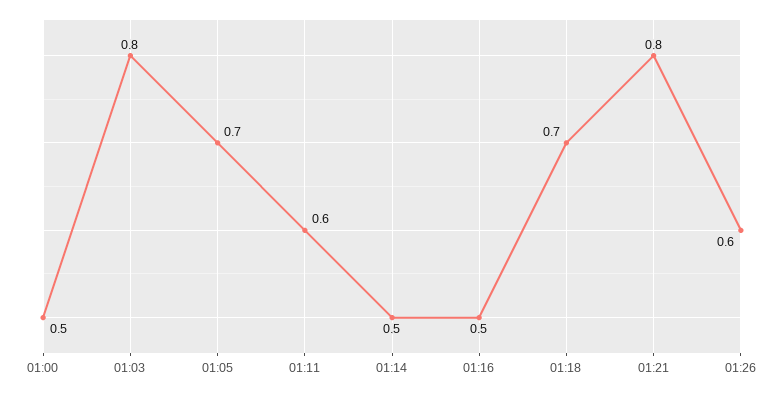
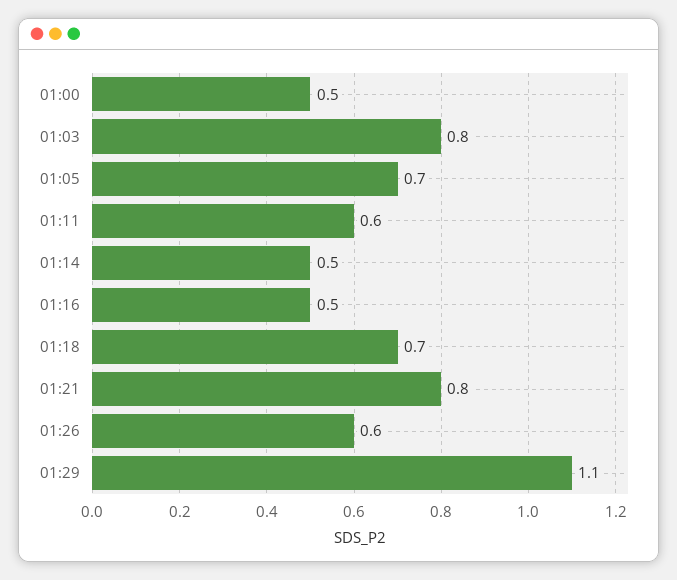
01:29: none -> 1.1

